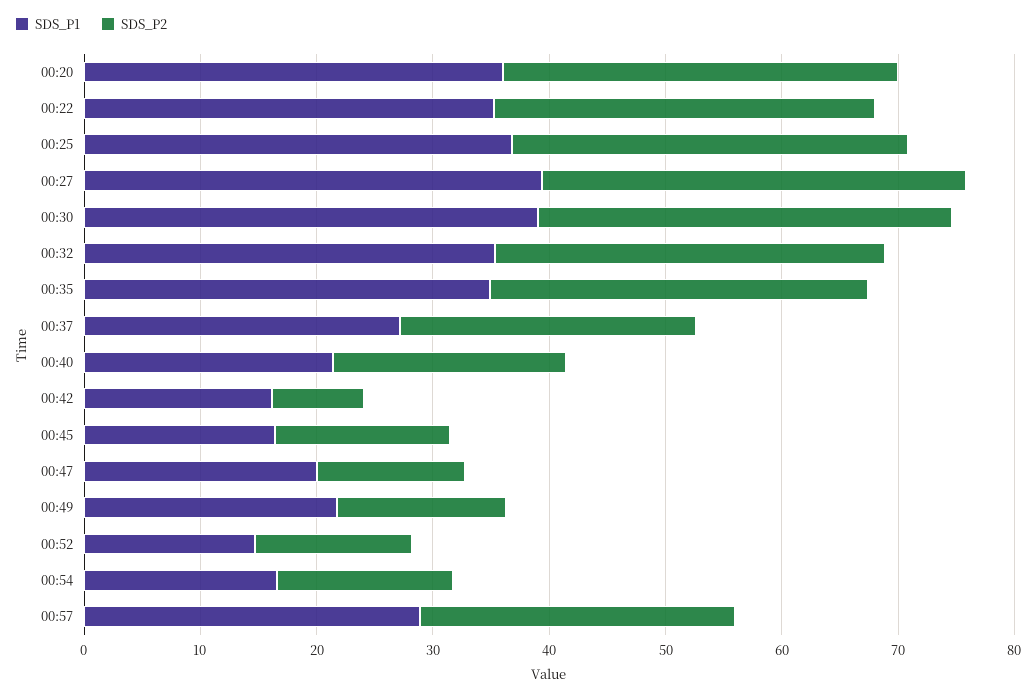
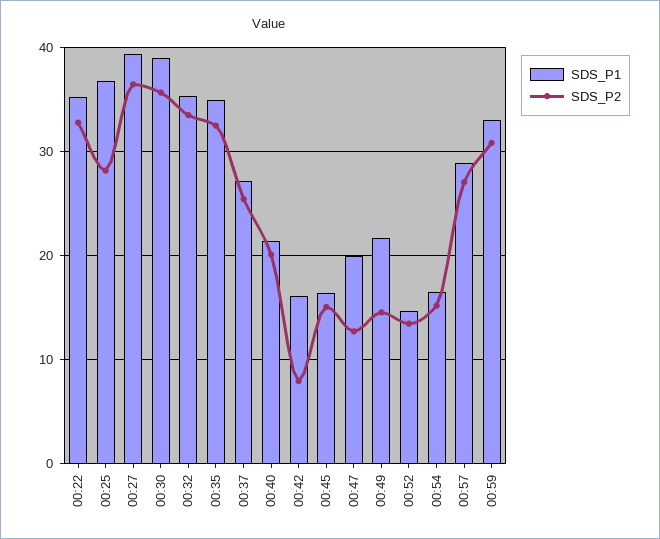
SDS_P1, 00:20: 36 -> none
SDS_P2, 00:20: 34 -> none
SDS_P2, 00:25: 34 -> 28
SDS_P1, 00:59: none -> 33
SDS_P2, 00:59: none -> 31

